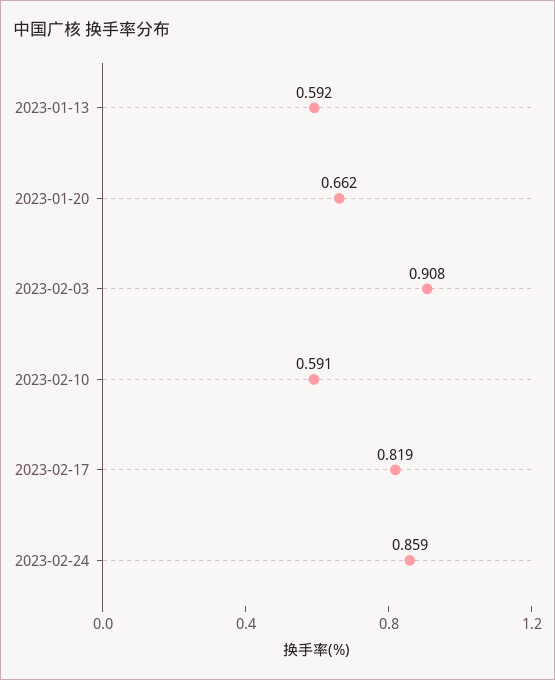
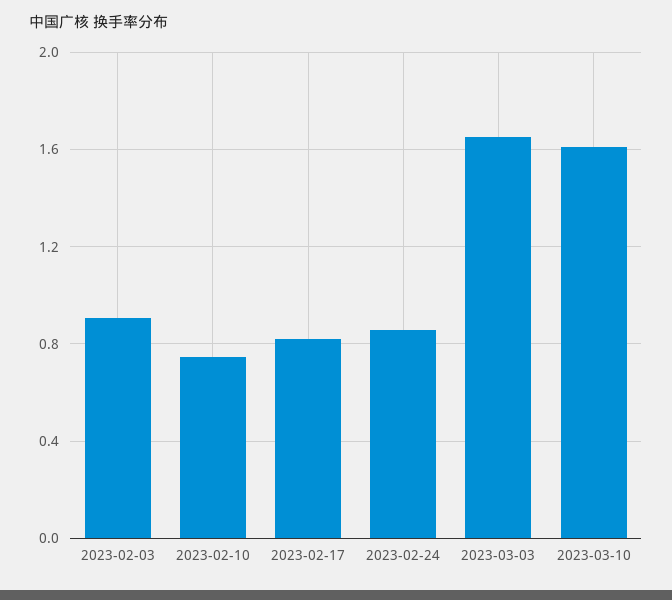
2023-01-13: 0.592 -> none
2023-01-20: 0.662 -> none
2023-02-10: 0.591 -> 0.75
2023-03-03: none -> 1.65
2023-03-10: none -> 1.6

